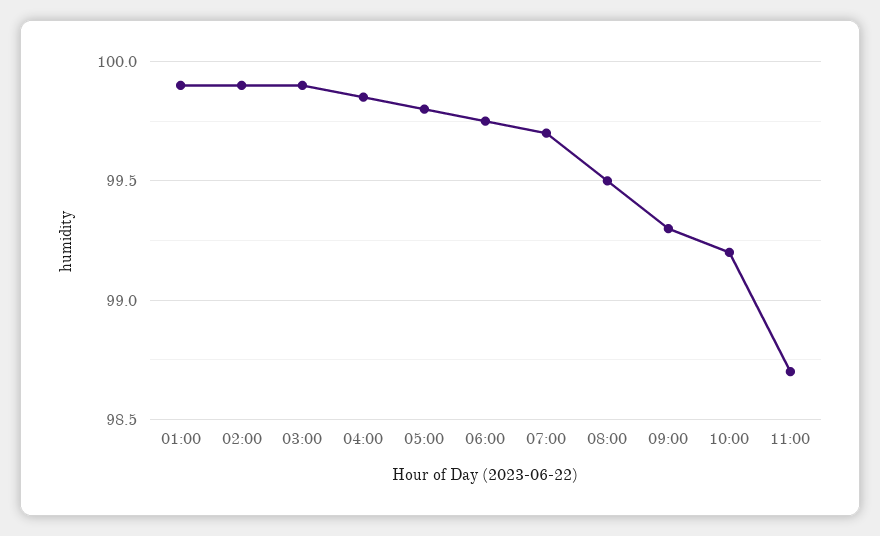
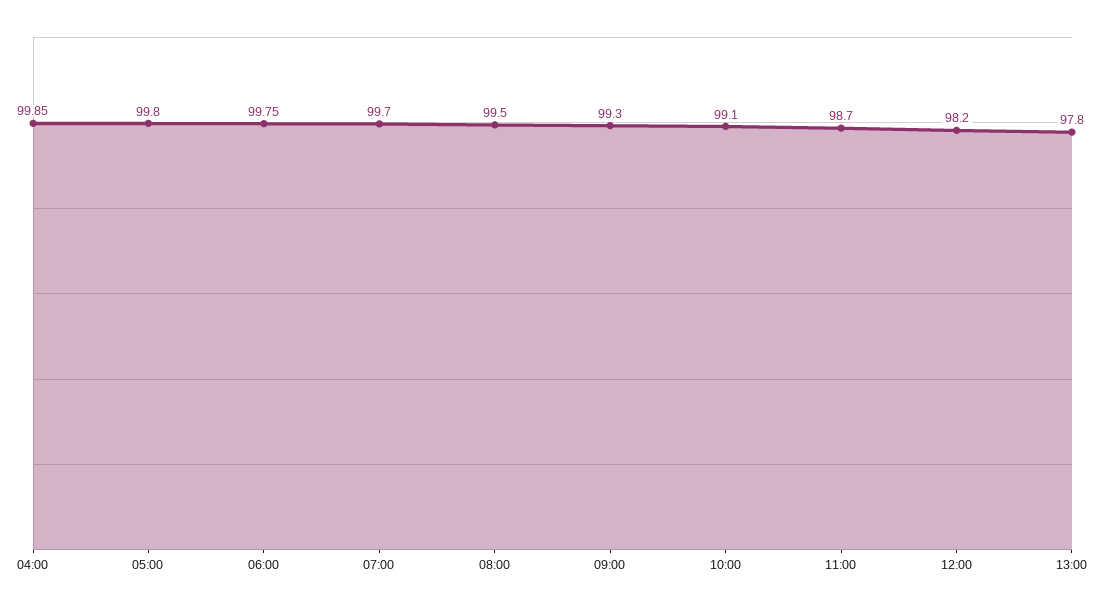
01:00: 99.9 -> none
02:00: 99.9 -> none
03:00: 99.9 -> none
10:00: 99.2 -> 99.1
12:00: none -> 98.2
13:00: none -> 97.8

